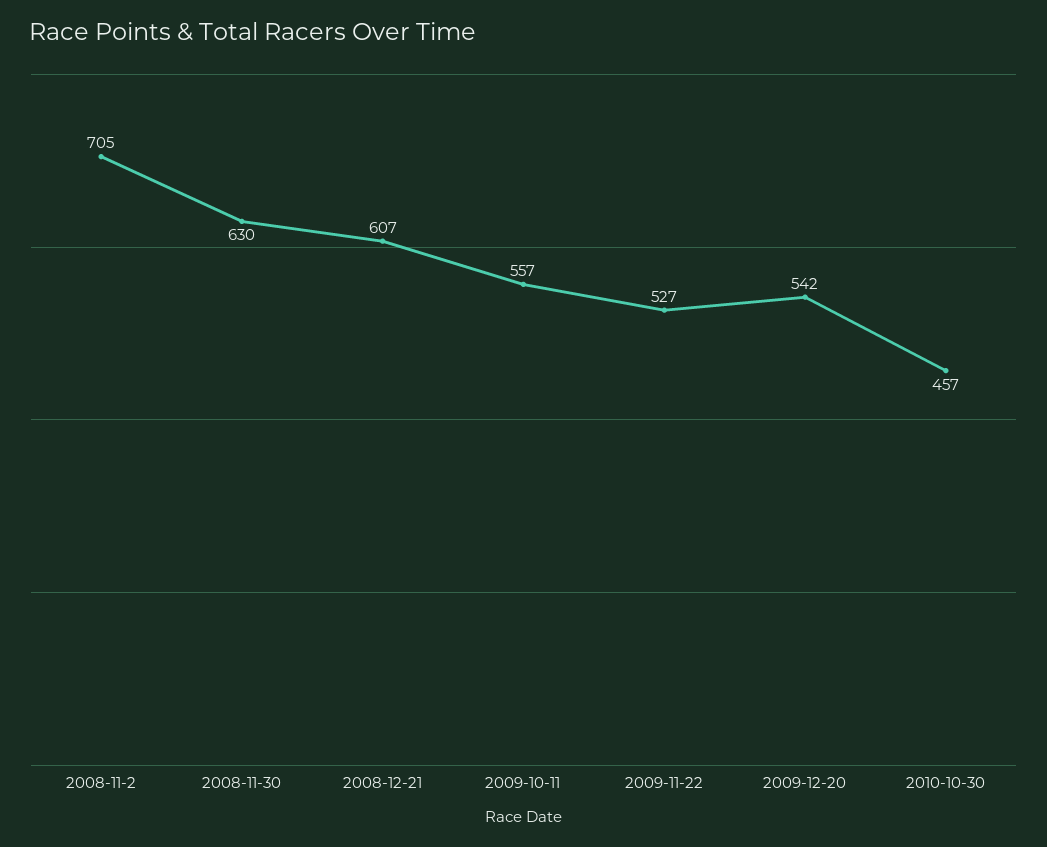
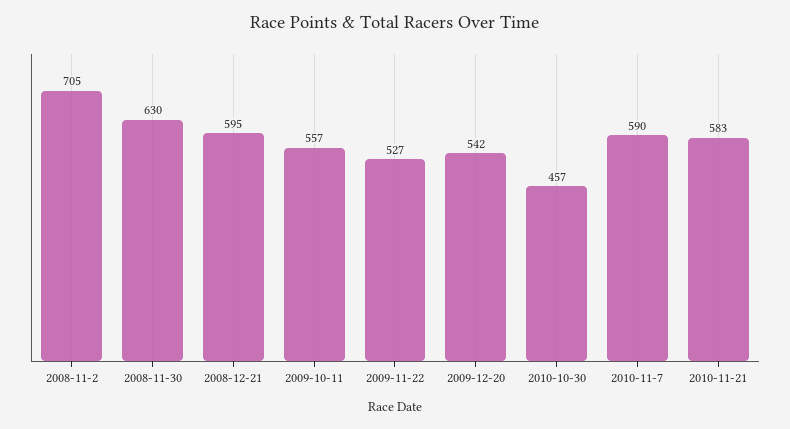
2008-12-21: 607 -> 595
2010-11-7: none -> 590
2010-11-21: none -> 583

